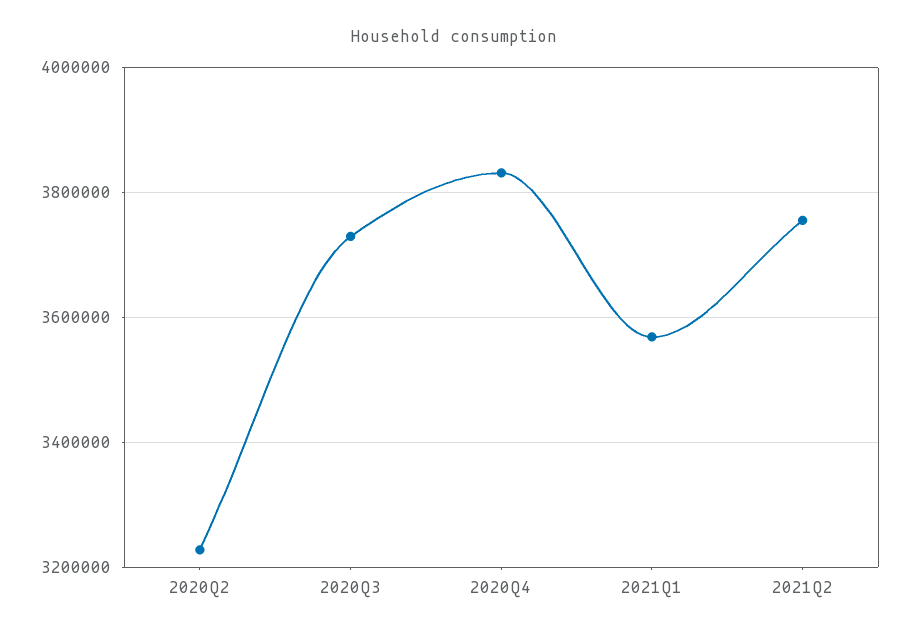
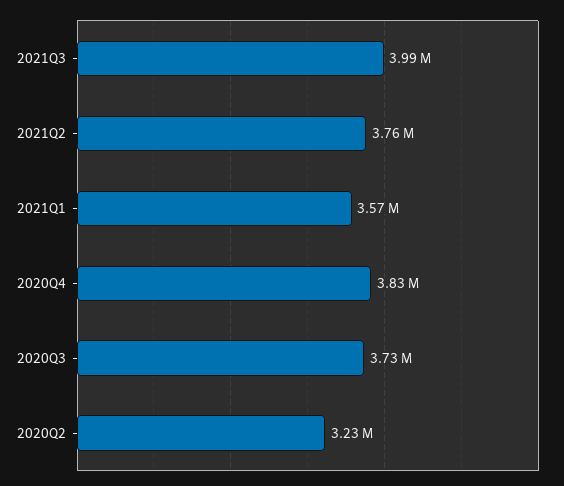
2021Q3: none -> 3990000

